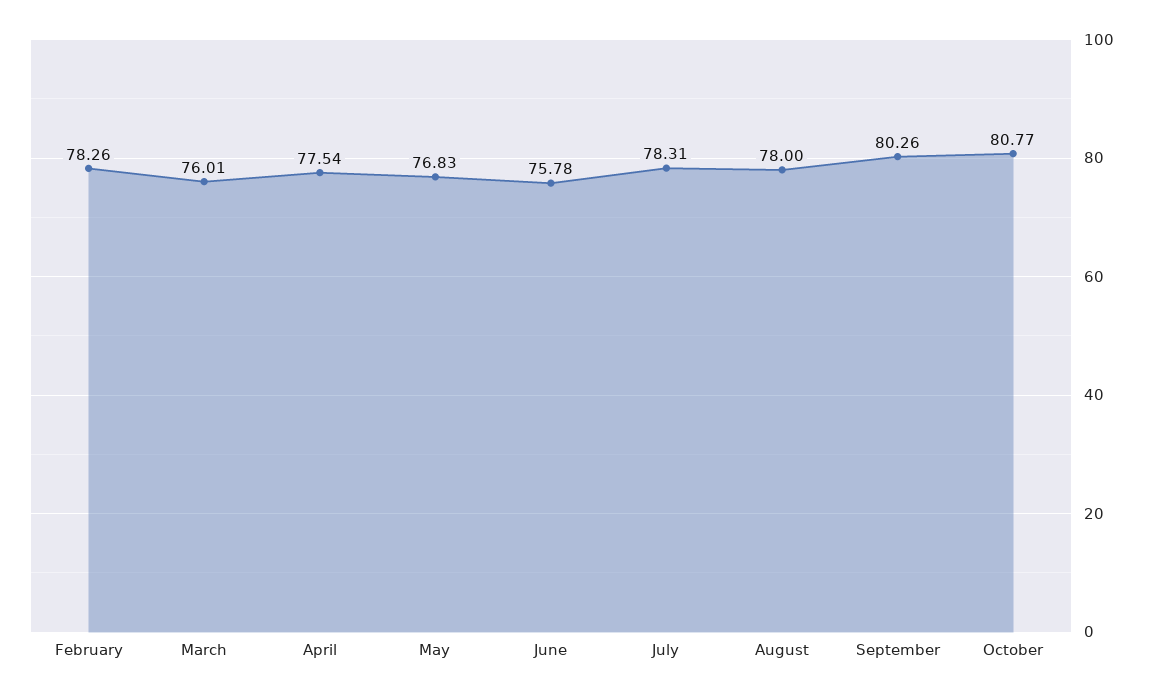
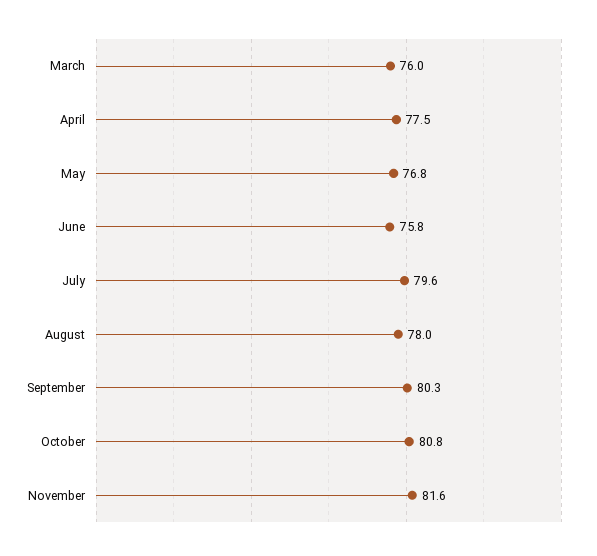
February: 78.26 -> none
July: 78.31 -> 79.6
November: none -> 81.6

